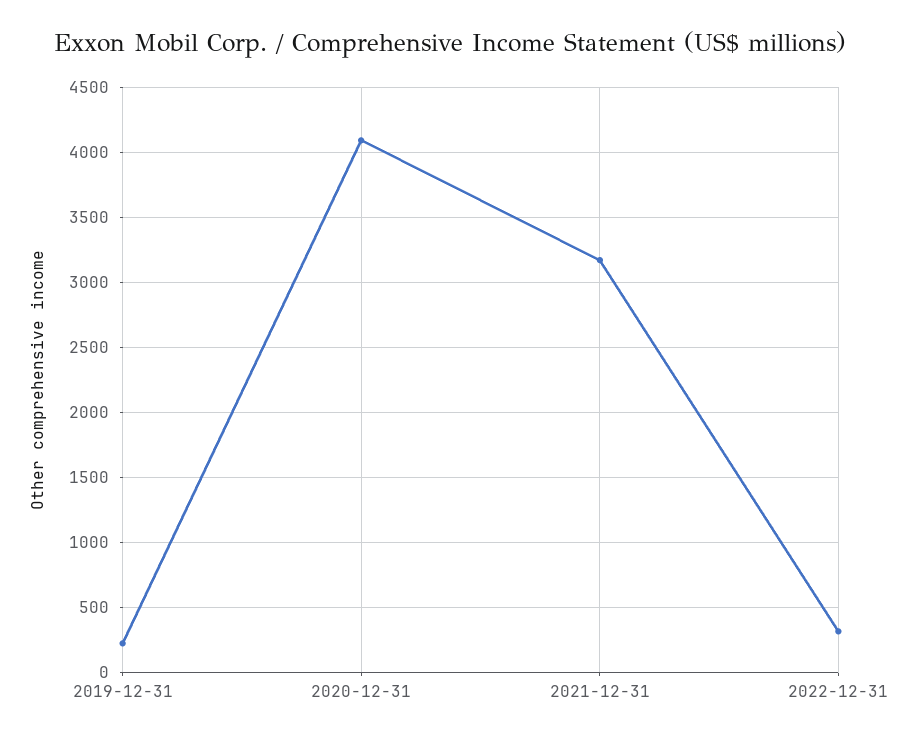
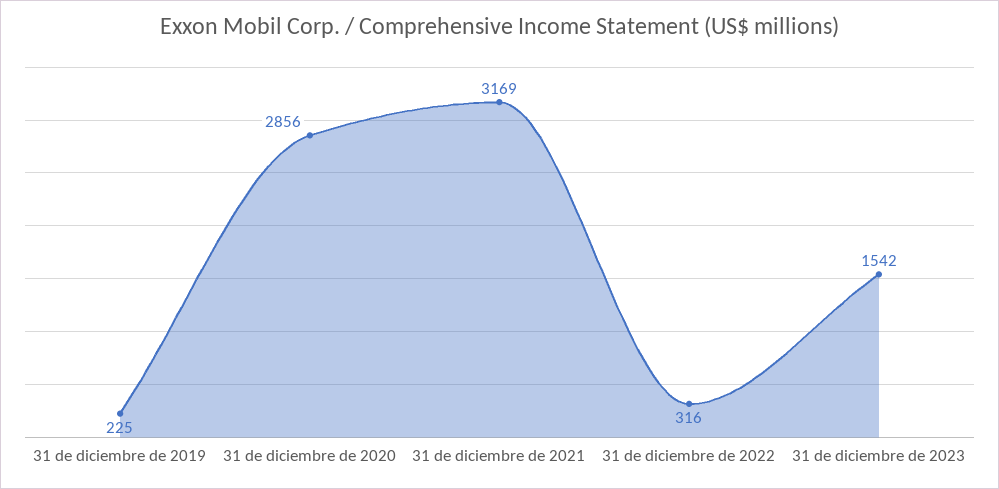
2020-12-31: 4100 -> 2856
31 de diciembre de 2023: none -> 1542

